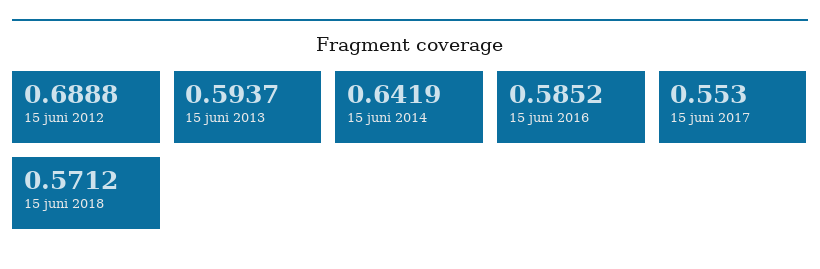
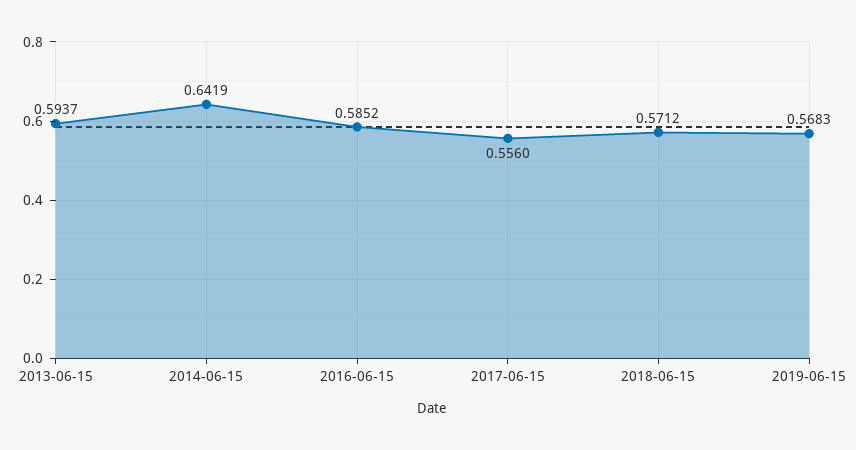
15 juni 2012: 0.6888 -> none
15 juni 2017: 0.553 -> 0.556
2019-06-15: none -> 0.5683

